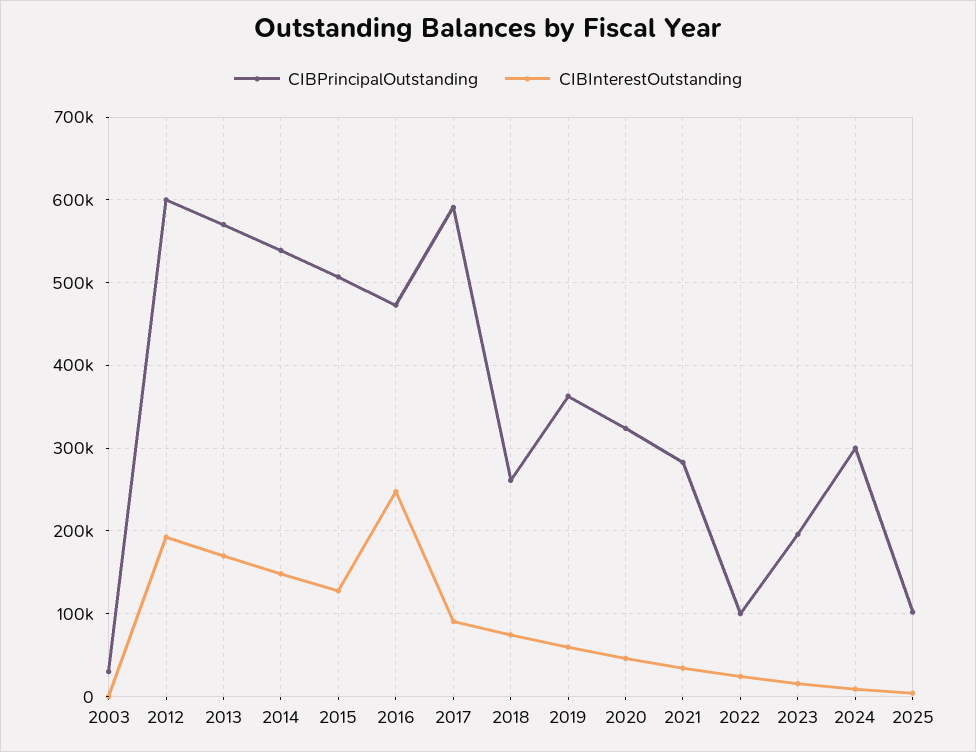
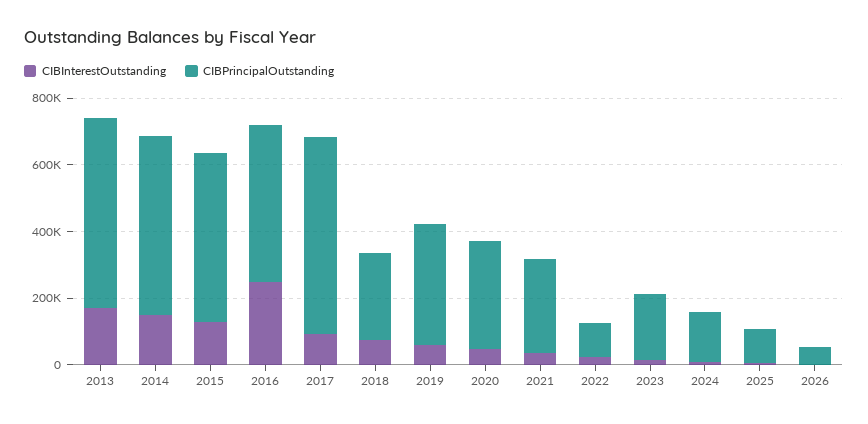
CIBPrincipalOutstanding, 2003: 30000 -> none
CIBInterestOutstanding, 2003: 0 -> none
CIBPrincipalOutstanding, 2012: 600000 -> none
CIBInterestOutstanding, 2012: 190000 -> none
CIBPrincipalOutstanding, 2024: 300000 -> 150000
CIBInterestOutstanding, 2026: none -> 0
CIBPrincipalOutstanding, 2026: none -> 50000

